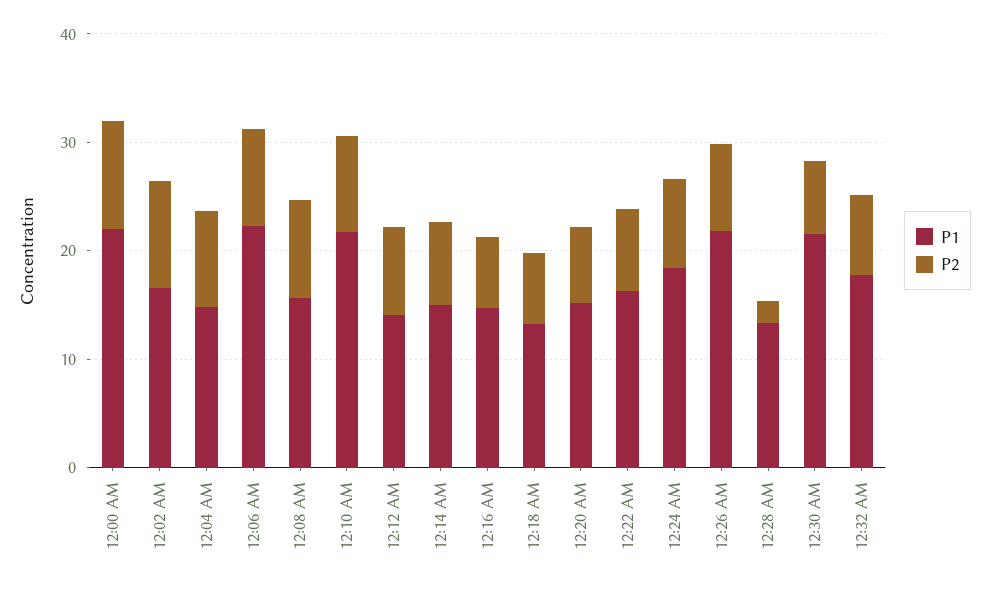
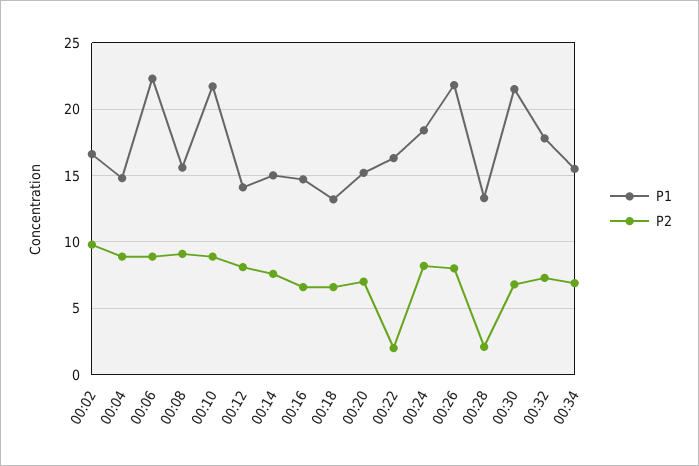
P1, 12:00 AM: 22 -> none
P2, 12:00 AM: 10 -> none
P2, 12:22 AM: 8 -> 2
P1, 00:34: none -> 15.5
P2, 00:34: none -> 7

